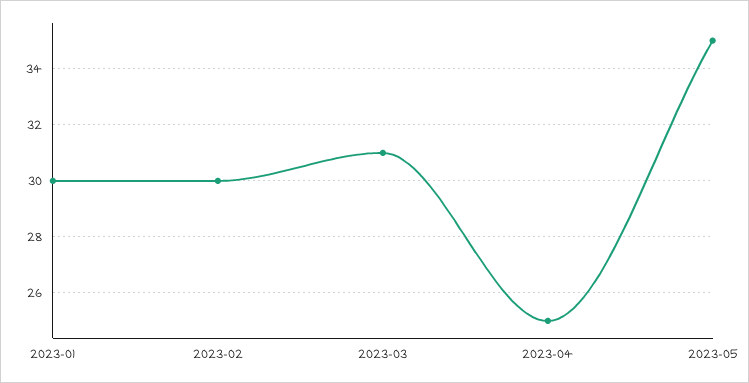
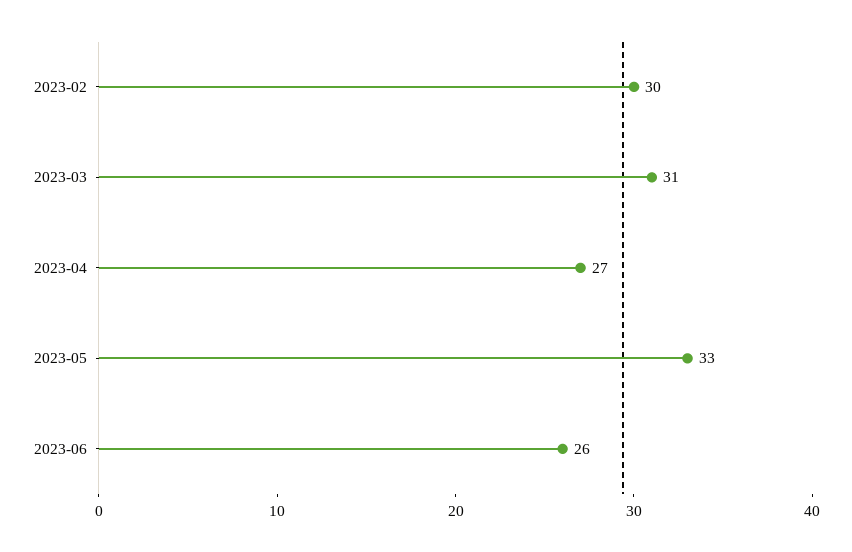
2023-01: 30 -> none
2023-04: 25 -> 27
2023-05: 35 -> 33
2023-06: none -> 26

